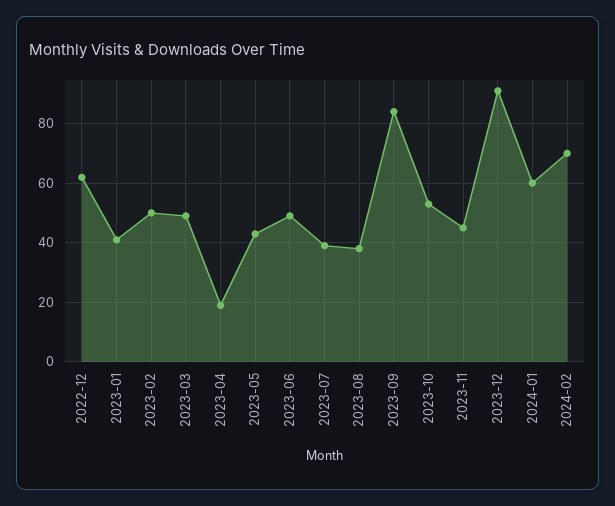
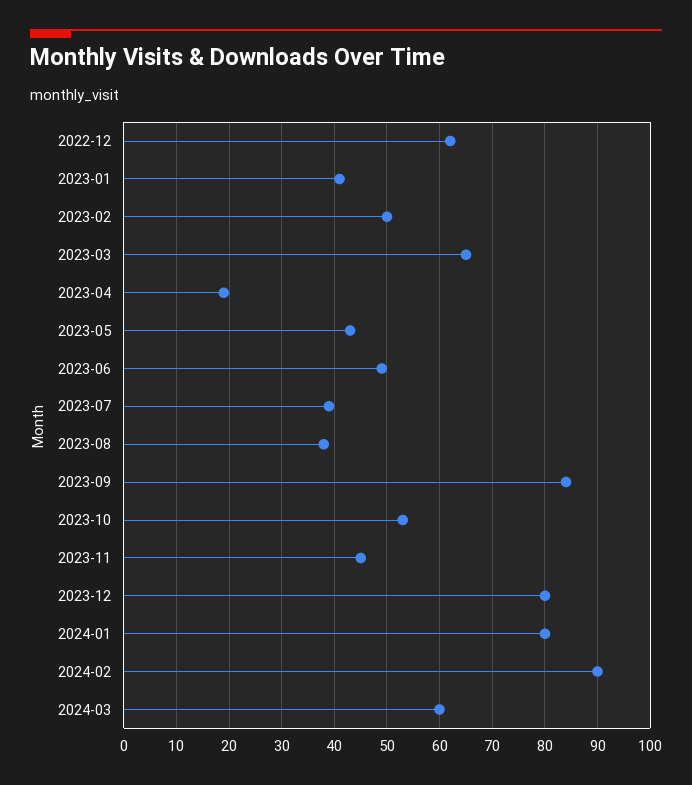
2023-03: 50 -> 65
2023-12: 90 -> 80
2024-01: 60 -> 80
2024-02: 70 -> 90
2024-03: none -> 60

